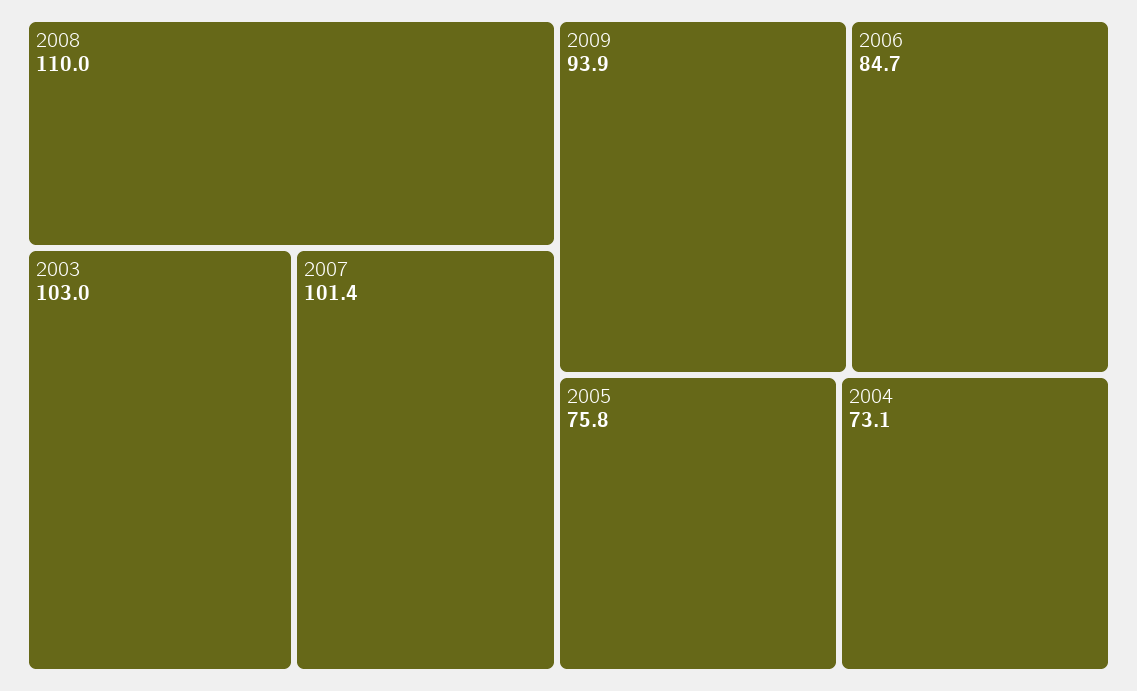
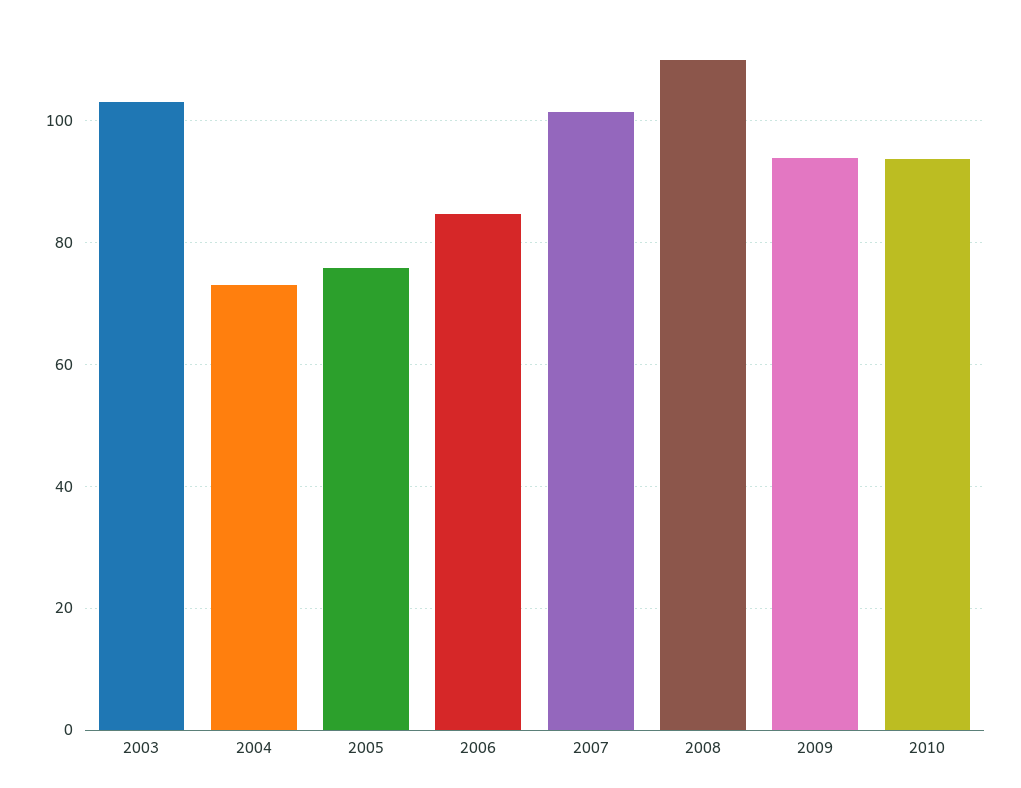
2010: none -> 94

